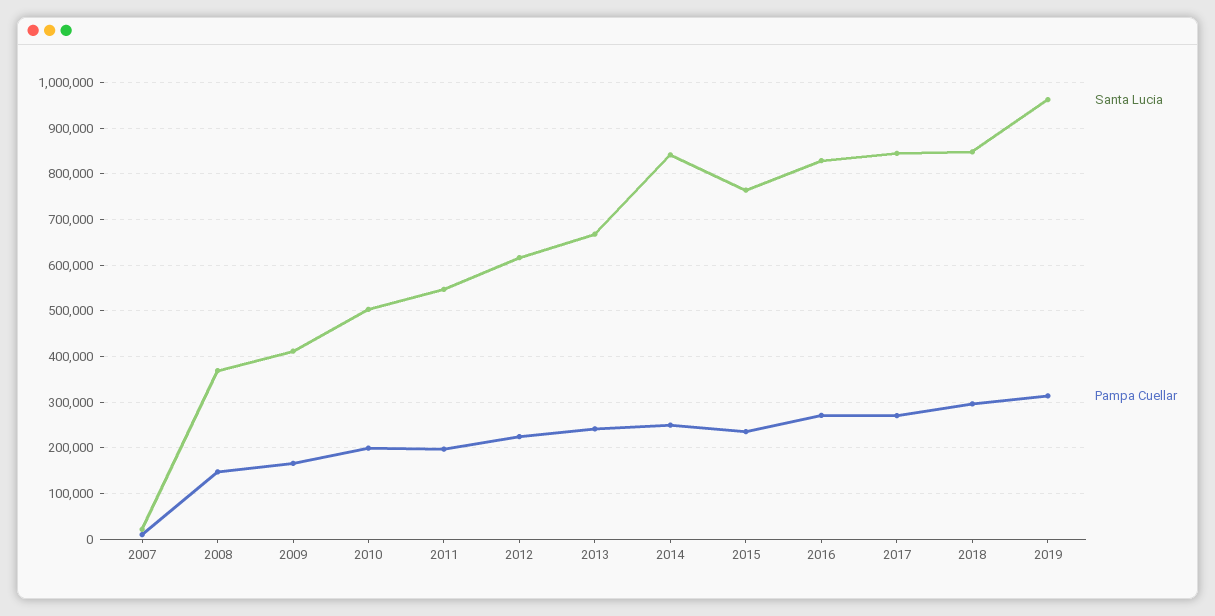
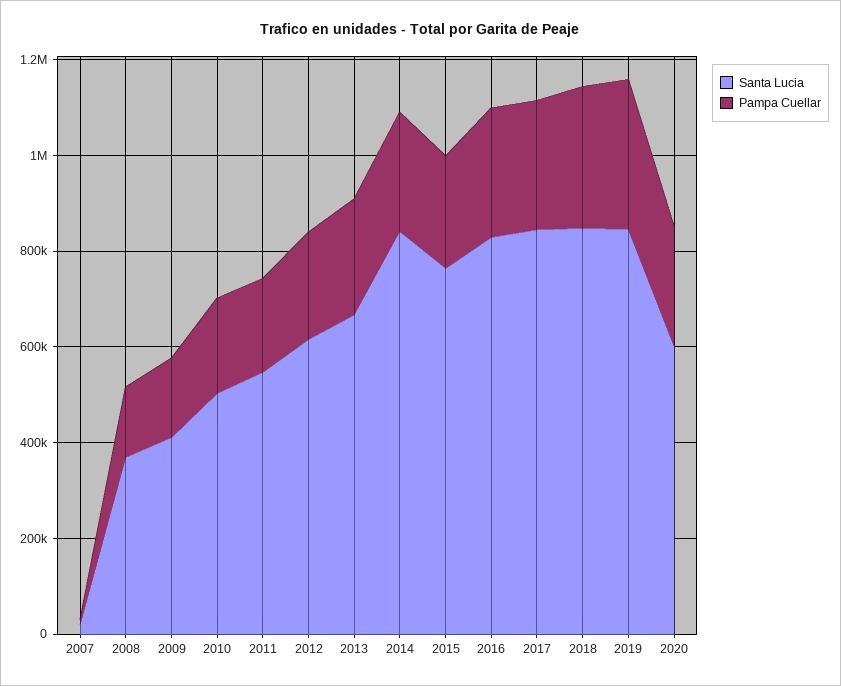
Santa Lucia, 2019: 960000 -> 850000
Santa Lucia, 2020: none -> 600000
Pampa Cuellar, 2020: none -> 250000

